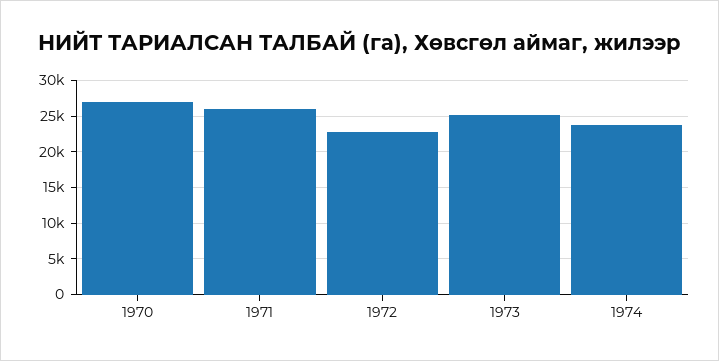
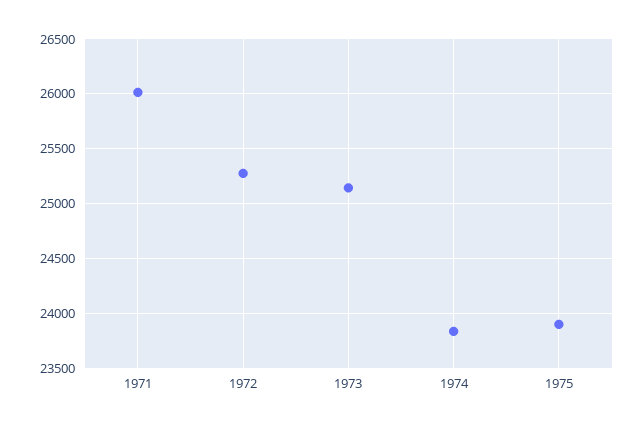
1970: 27000 -> none
1972: 23000 -> 25300
1975: none -> 23900

